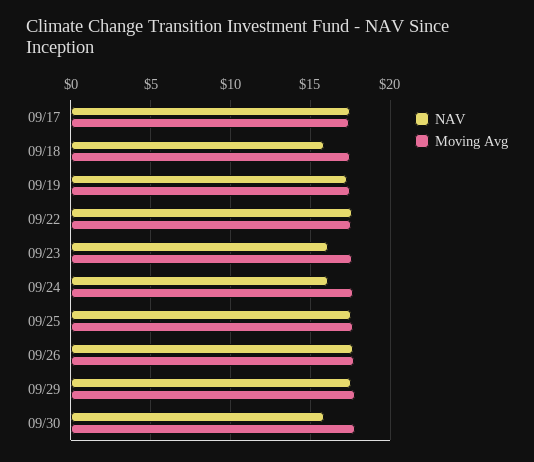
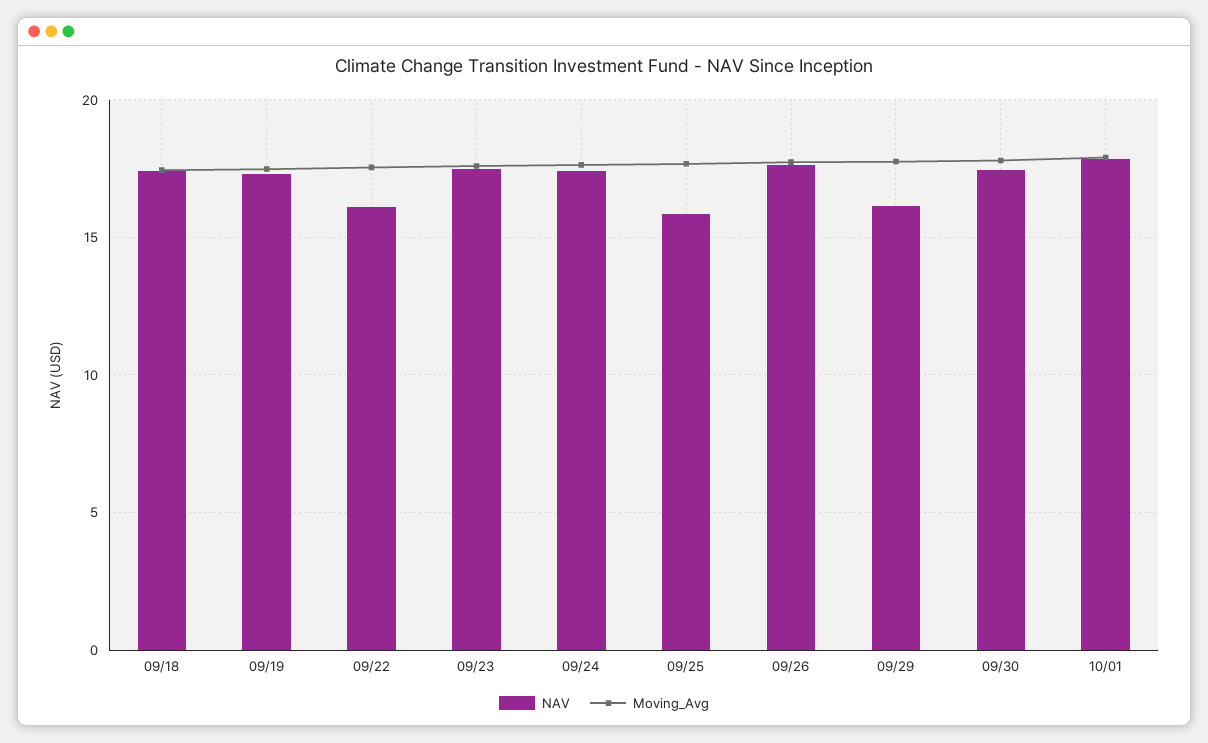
NAV, 09/17: 17.5 -> none
Moving Avg, 09/17: 17.5 -> none
NAV, 09/18: 16 -> 17.5
NAV, 09/22: 17.5 -> 16
NAV, 09/23: 16 -> 17.5
NAV, 09/24: 16 -> 17.5
NAV, 09/25: 17.5 -> 16
NAV, 09/29: 17.5 -> 16
NAV, 09/30: 16 -> 17.5
NAV, 10/01: none -> 18
Moving Avg, 10/01: none -> 18

